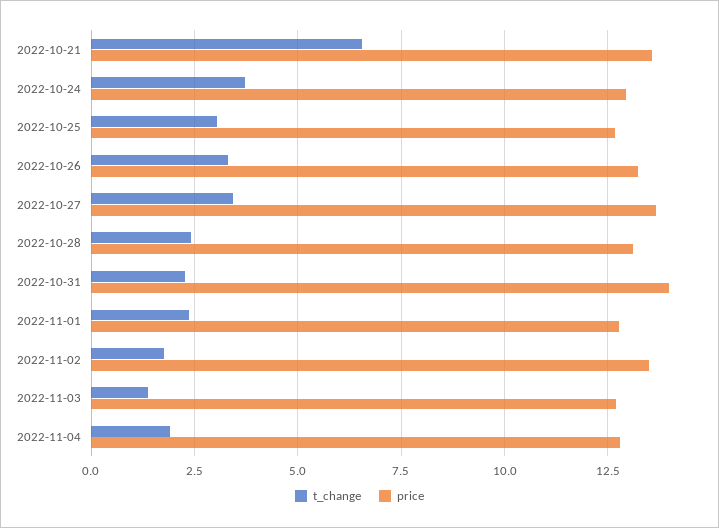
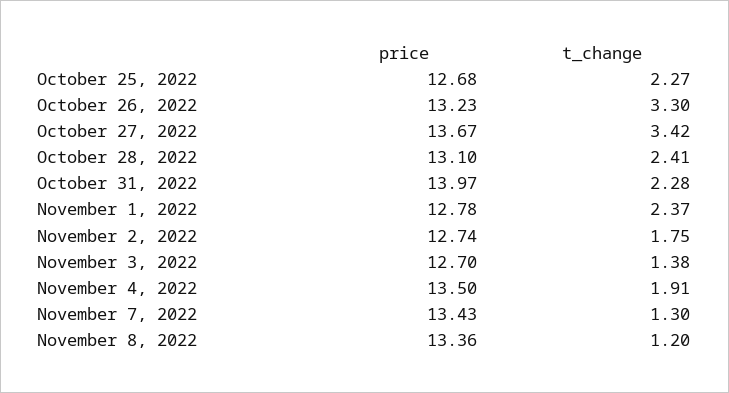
t_change, 2022-10-21: 6.5 -> none
price, 2022-10-21: 13.5 -> none
t_change, 2022-10-24: 3.75 -> none
price, 2022-10-24: 13 -> none
t_change, 2022-10-25: 3 -> 2.27
price, 2022-11-02: 13.5 -> 12.74
price, 2022-11-04: 12.75 -> 13.5
price, November 7, 2022: none -> 13.43
t_change, November 7, 2022: none -> 1.3
price, November 8, 2022: none -> 13.36
t_change, November 8, 2022: none -> 1.2

